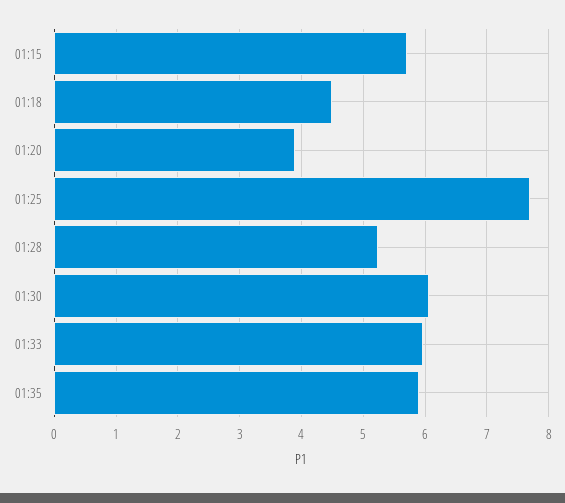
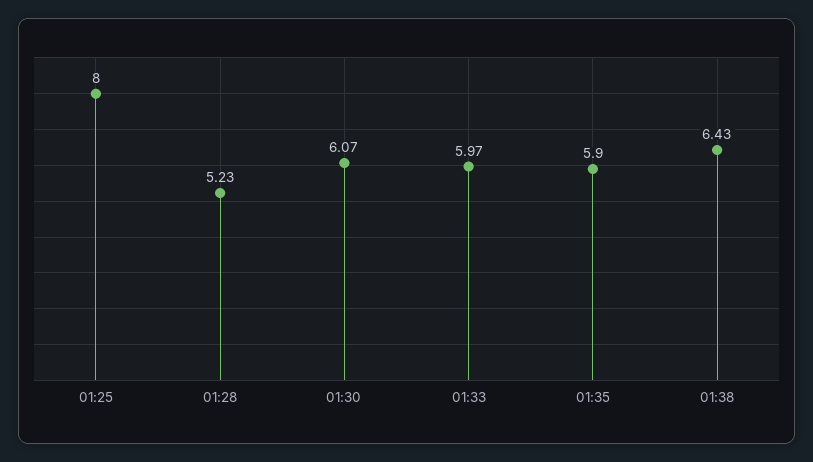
01:15: 5.7 -> none
01:18: 4.5 -> none
01:20: 3.9 -> none
01:25: 7.7 -> 8
01:38: none -> 6.43

